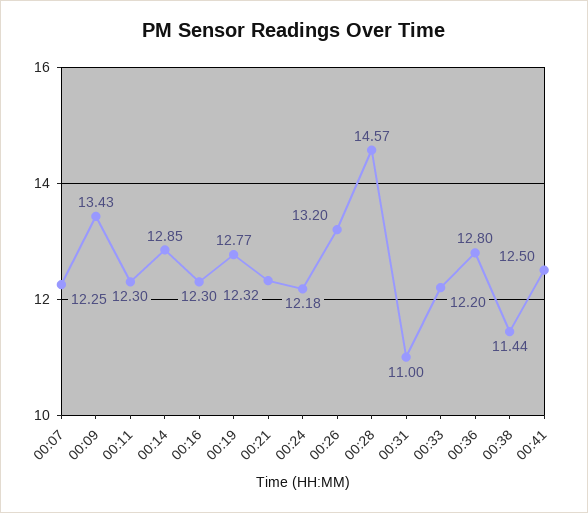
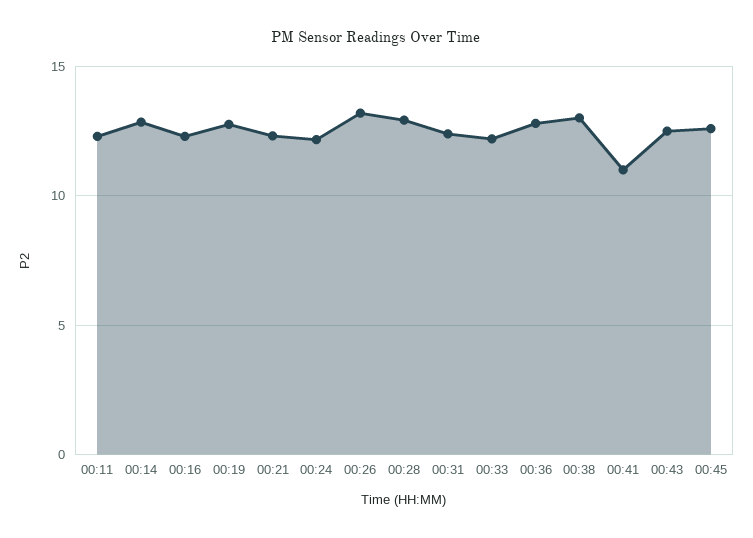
00:07: 12.25 -> none
00:09: 13.43 -> none
00:28: 14.57 -> 13
00:31: 11 -> 12.5
00:38: 11.44 -> 13
00:41: 12.5 -> 11
00:43: none -> 12.5
00:45: none -> 12.5

